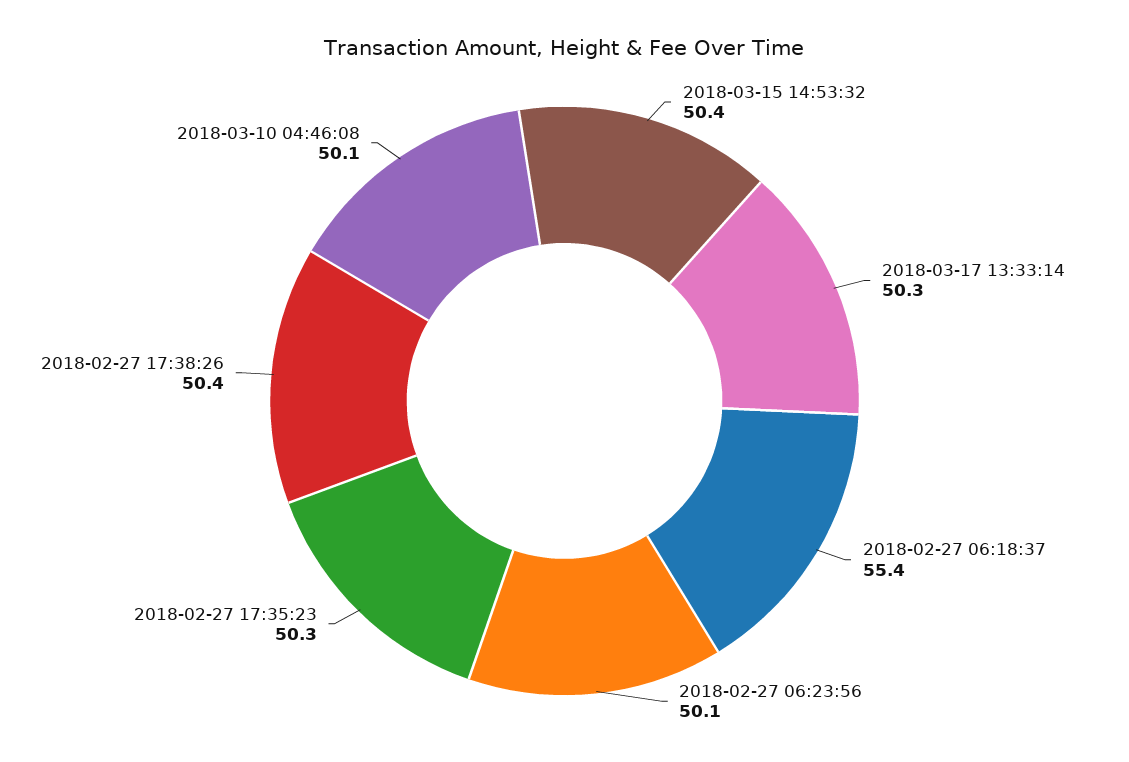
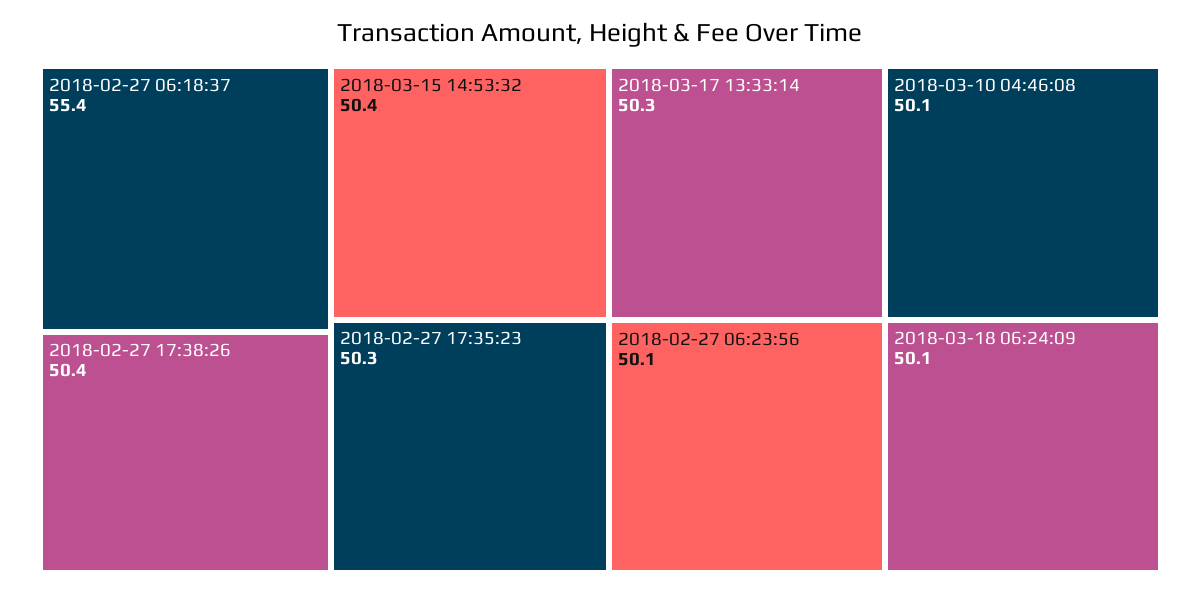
2018-03-18 06:24:09: none -> 50.1

